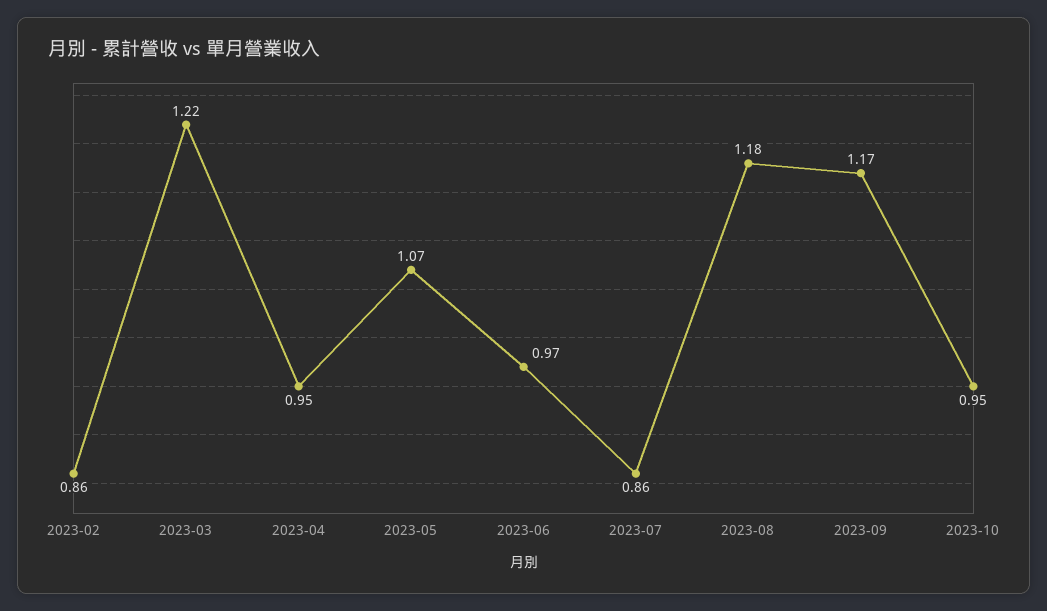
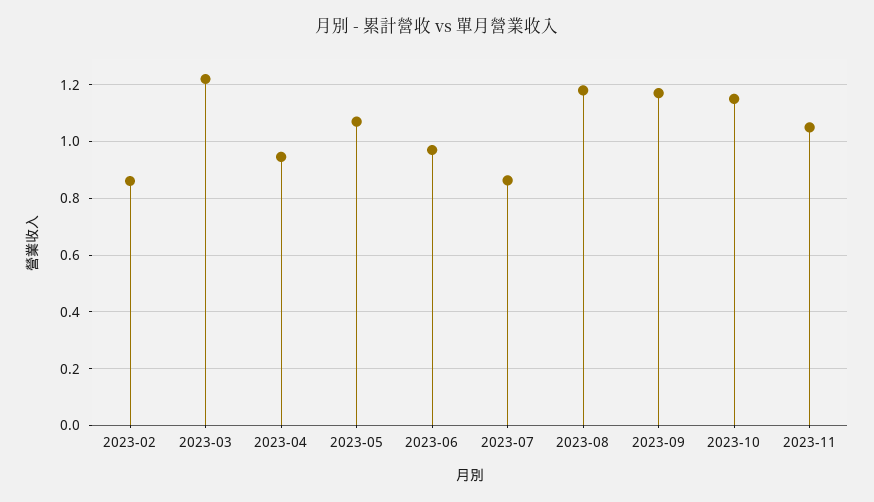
2023-10: 0.95 -> 1.15
2023-11: none -> 1.05

